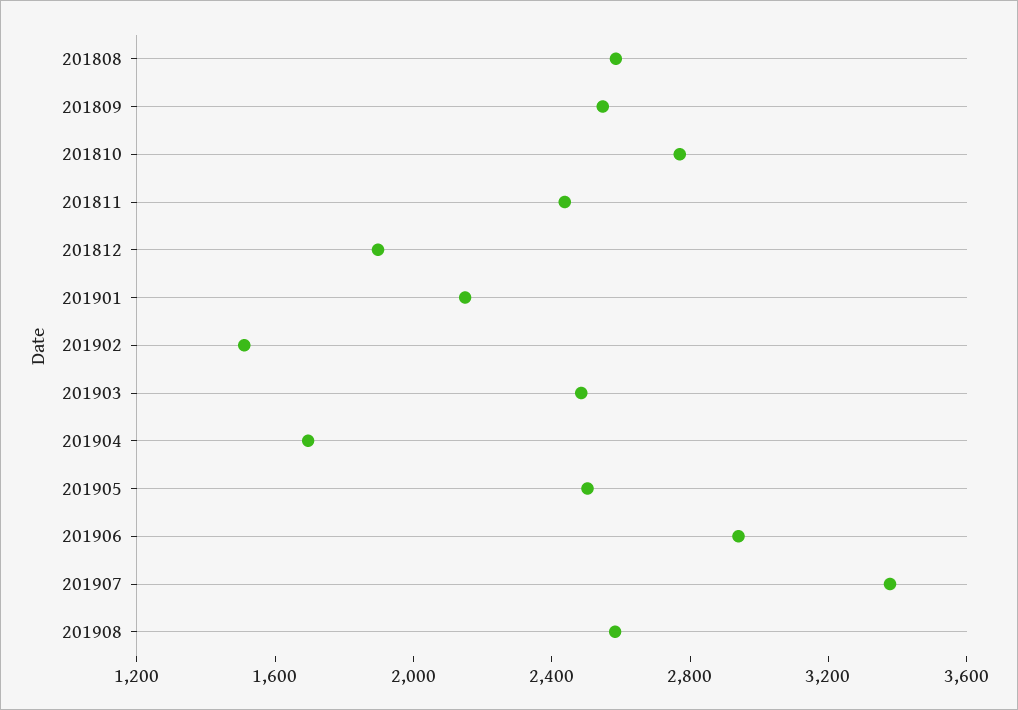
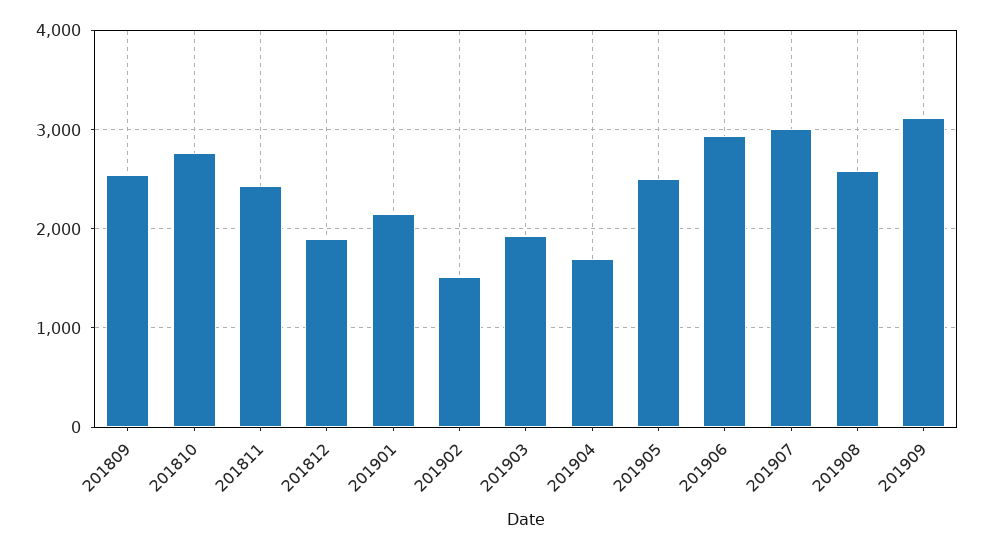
201808: 2600 -> none
201903: 2500 -> 1900
201907: 3400 -> 3000
201909: none -> 3100

